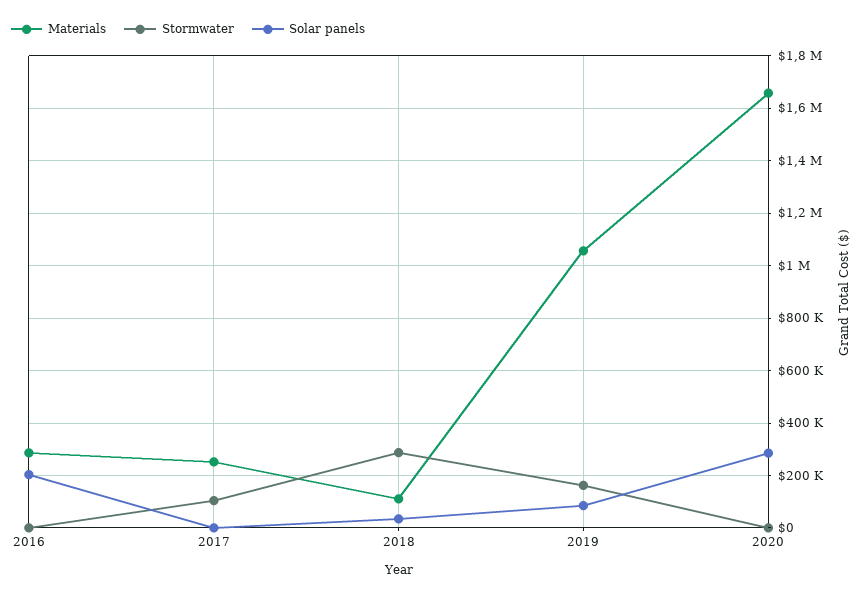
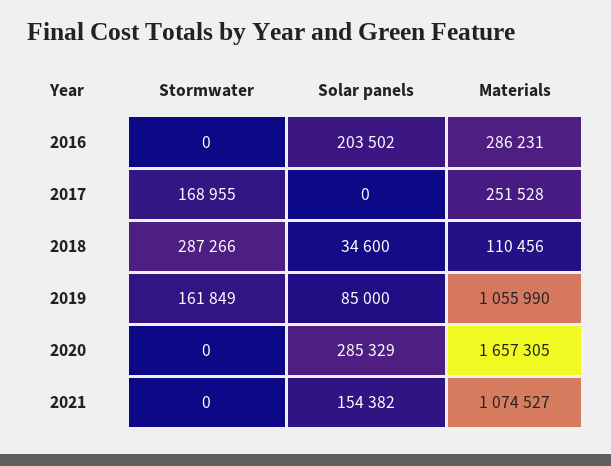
Stormwater, 2017: 100000 -> 168955
Stormwater, 2021: none -> 0
Solar panels, 2021: none -> 154382
Materials, 2021: none -> 1074527

